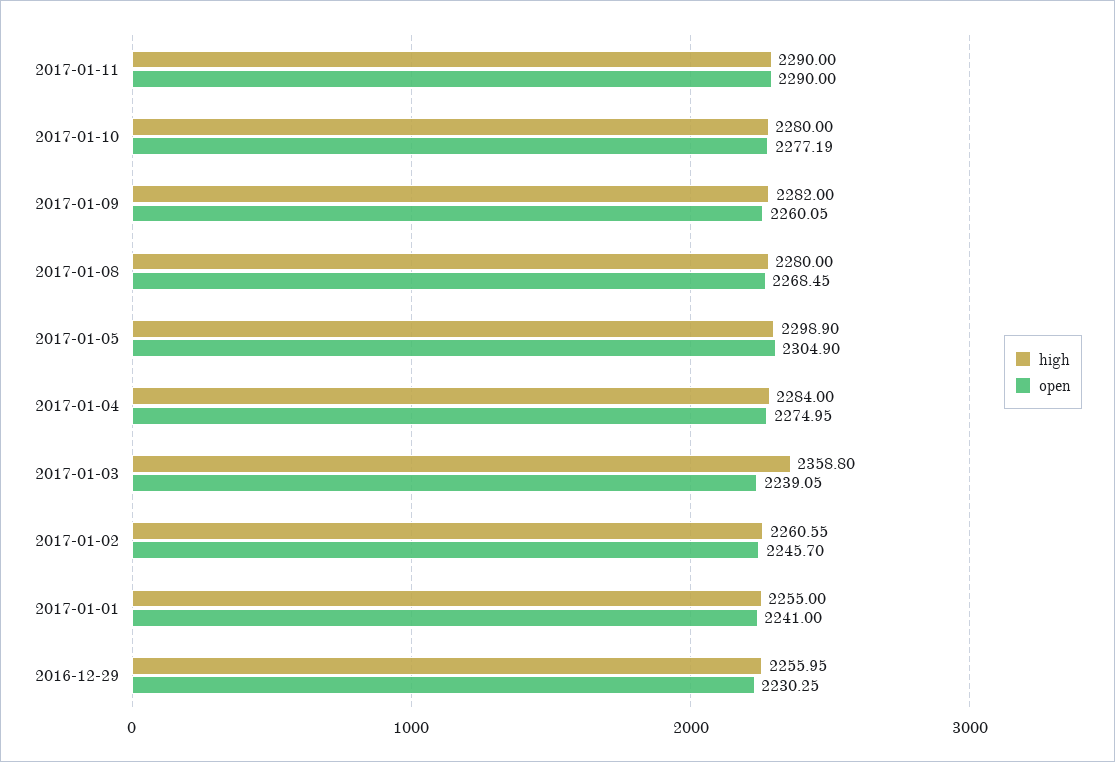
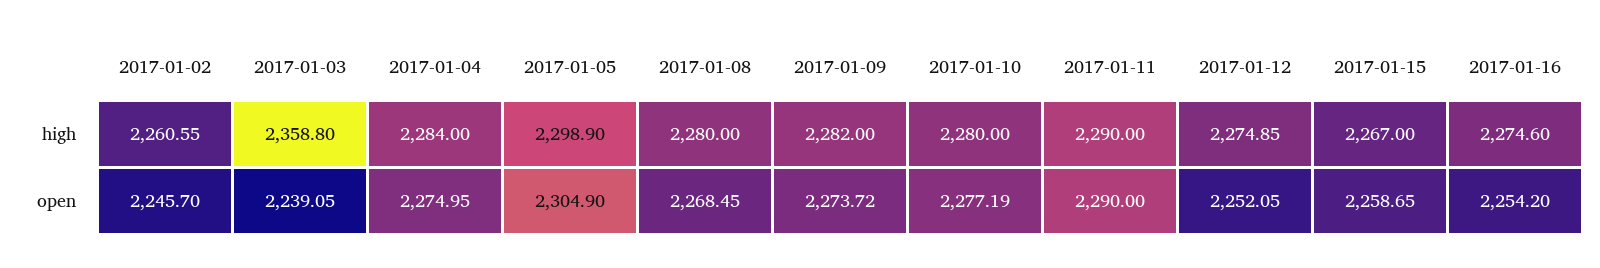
open, 2017-01-09: 2260.05 -> 2273.72
high, 2017-01-01: 2255 -> none
open, 2017-01-01: 2241 -> none
high, 2016-12-29: 2255.95 -> none
open, 2016-12-29: 2230.25 -> none
high, 2017-01-12: none -> 2274.85
high, 2017-01-15: none -> 2267
high, 2017-01-16: none -> 2274.6
open, 2017-01-12: none -> 2252.05
open, 2017-01-15: none -> 2258.65
open, 2017-01-16: none -> 2254.2

